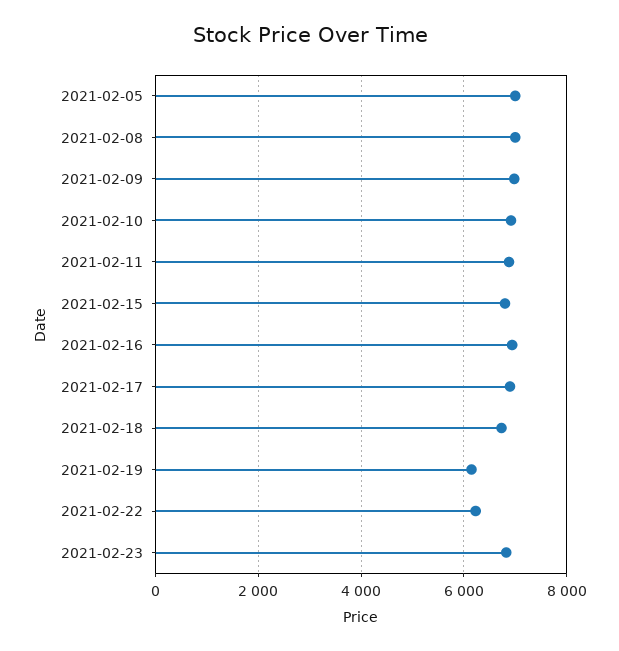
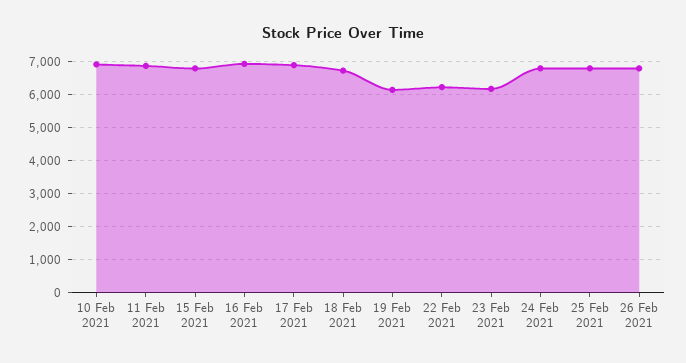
2021-02-05: 7000 -> none
2021-02-08: 7000 -> none
2021-02-09: 7000 -> none
2021-02-23: 6800 -> 6200
24 Feb 2021: none -> 6800
25 Feb 2021: none -> 6800
26 Feb 2021: none -> 6800

